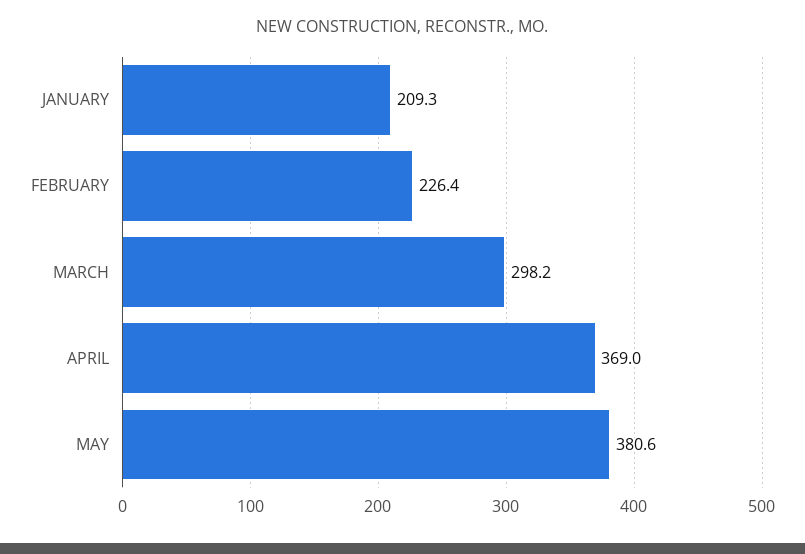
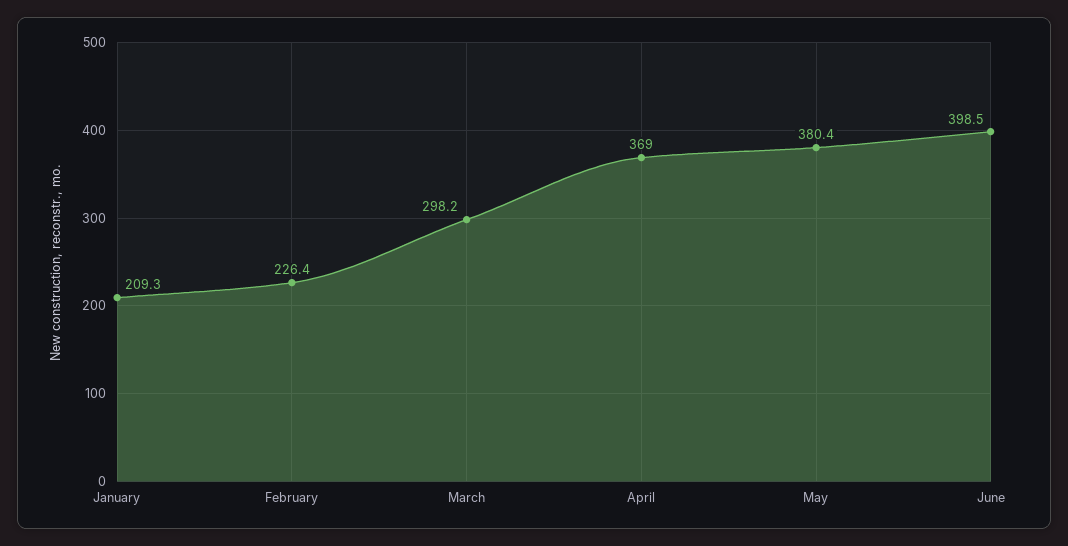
MAY: 380.6 -> 380.4
June: none -> 398.5

